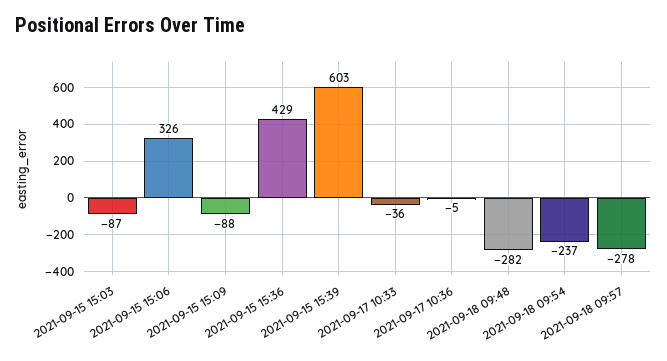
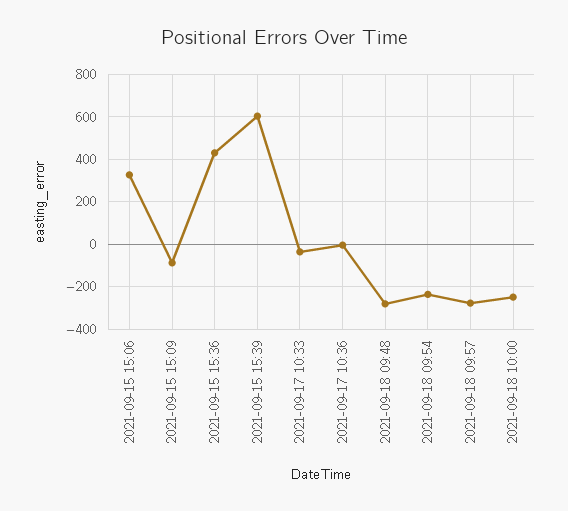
2021-09-15 15:03: -87 -> none
2021-09-18 10:00: none -> -250

